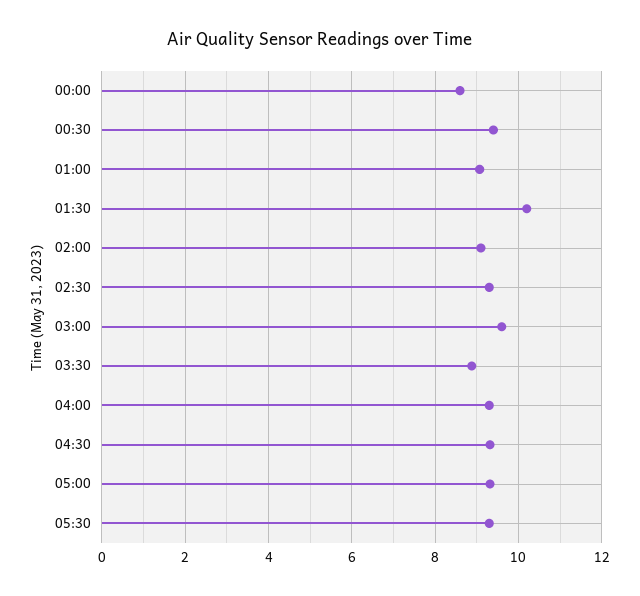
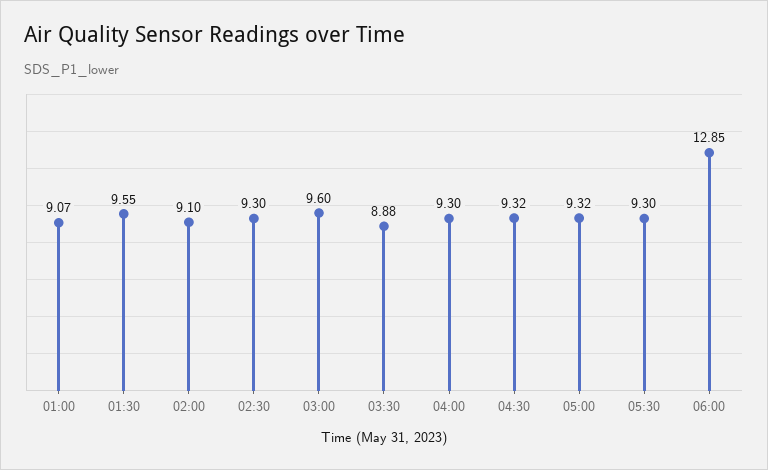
00:00: 8.6 -> none
00:30: 9.4 -> none
01:30: 10.2 -> 9.55
06:00: none -> 12.85

